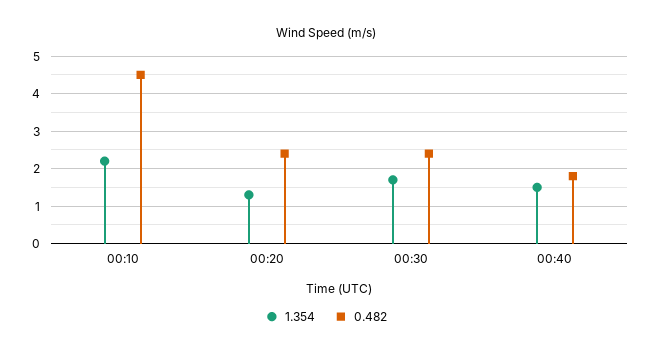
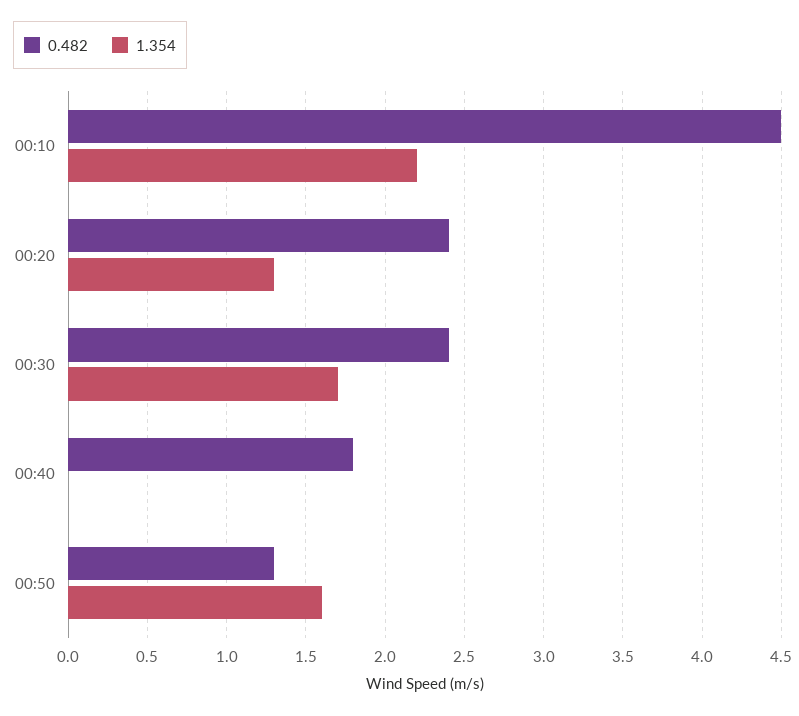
1.354, 00:40: 1.5 -> 0
0.482, 00:50: none -> 1.3
1.354, 00:50: none -> 1.6

